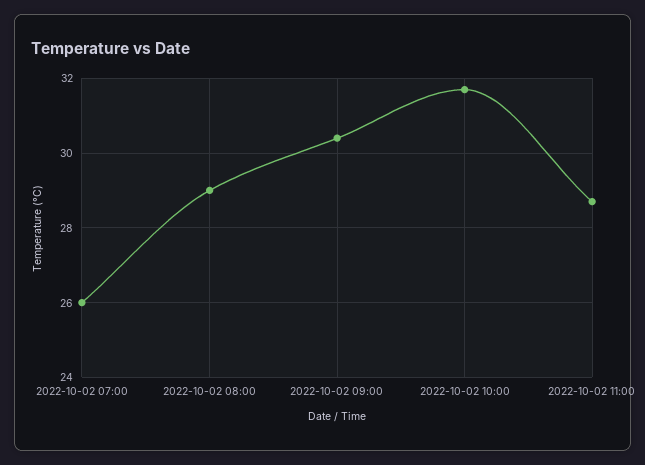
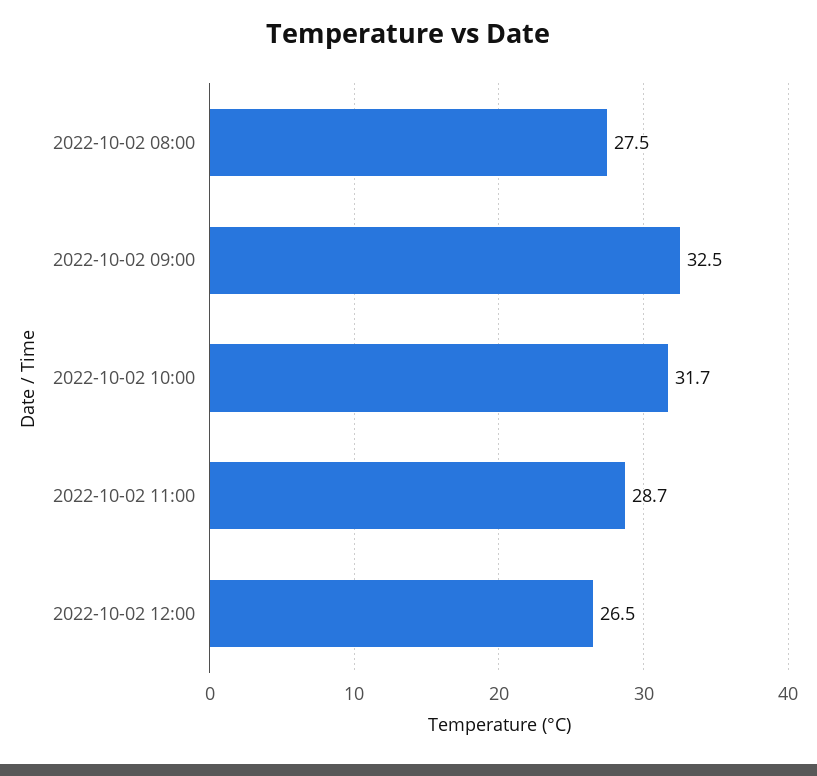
2022-10-02 07:00: 26 -> none
2022-10-02 08:00: 29 -> 27.5
2022-10-02 09:00: 30.5 -> 32.5
2022-10-02 12:00: none -> 26.5

